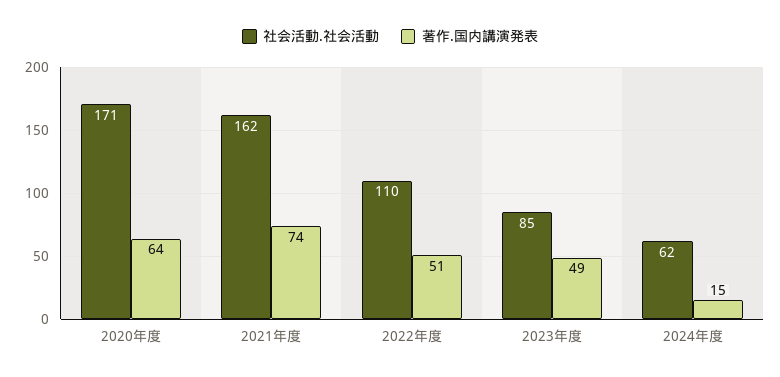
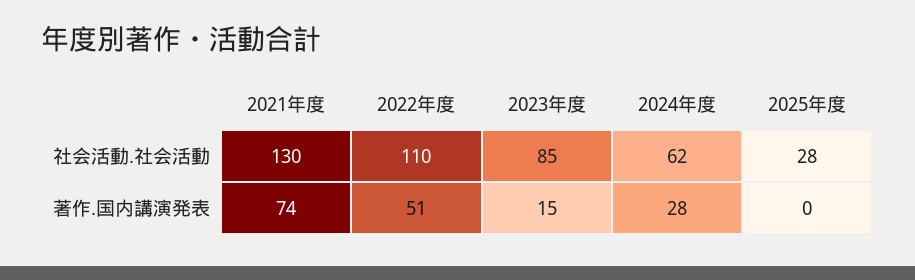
社会活動.社会活動, 2020年度: 171 -> none
著作.国内講演発表, 2020年度: 64 -> none
社会活動.社会活動, 2021年度: 162 -> 130
著作.国内講演発表, 2023年度: 49 -> 15
著作.国内講演発表, 2024年度: 15 -> 28
社会活動.社会活動, 2025年度: none -> 28
著作.国内講演発表, 2025年度: none -> 0

